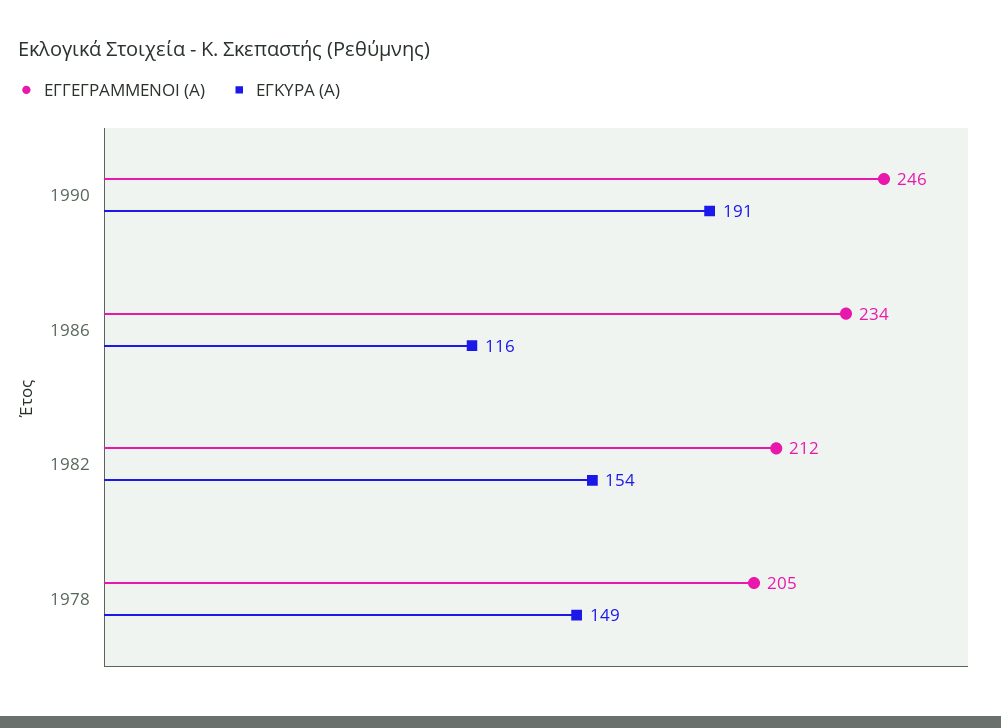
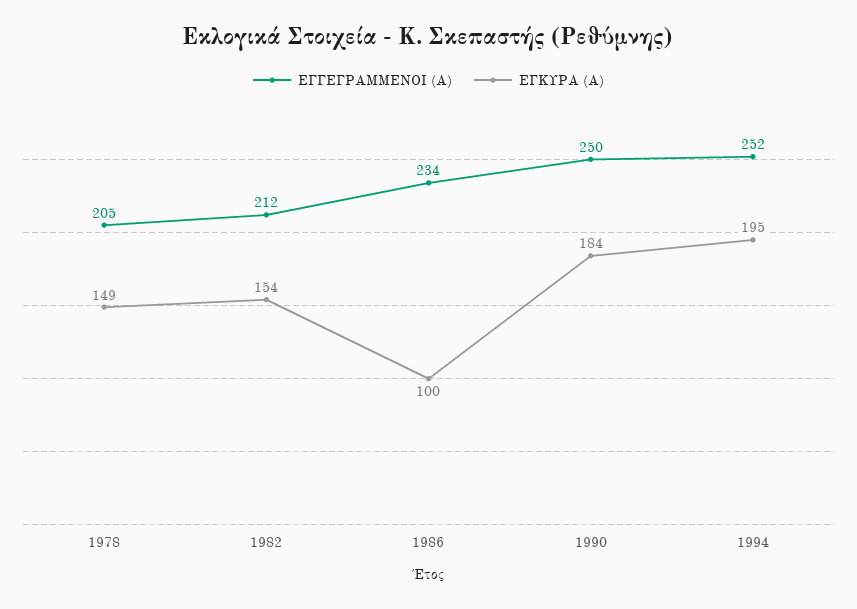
ΕΓΓΕΓΡΑΜΜΕΝΟΙ (Α), 1990: 246 -> 250
ΕΓΚΥΡΑ (Α), 1990: 191 -> 184
ΕΓΚΥΡΑ (Α), 1986: 116 -> 100
ΕΓΓΕΓΡΑΜΜΕΝΟΙ (Α), 1994: none -> 252
ΕΓΚΥΡΑ (Α), 1994: none -> 195

